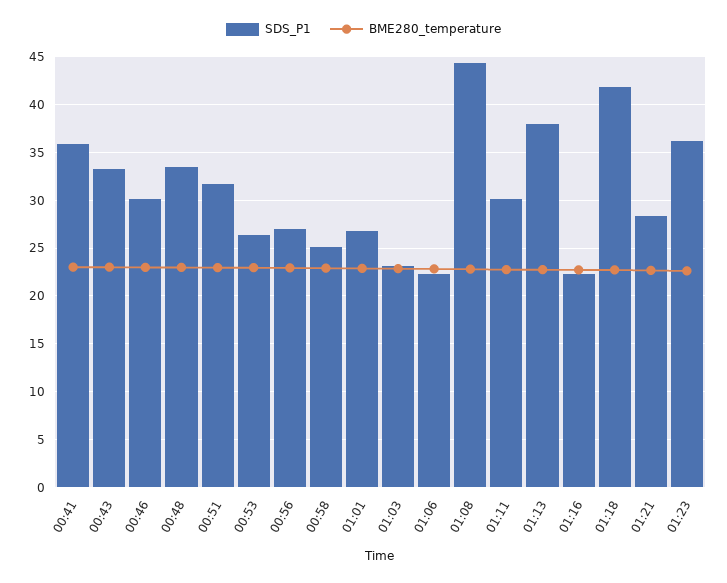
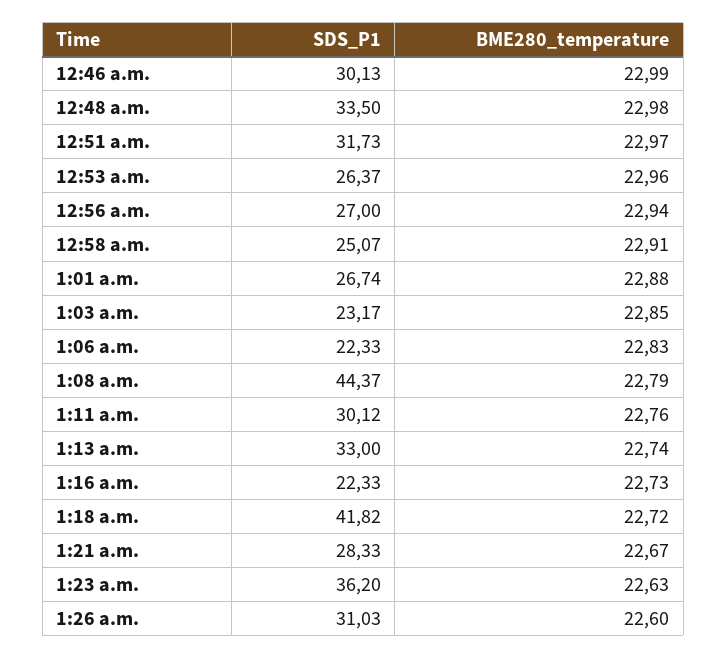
SDS_P1, 00:41: 36 -> none
BME280_temperature, 00:41: 23 -> none
SDS_P1, 00:43: 33 -> none
BME280_temperature, 00:43: 23 -> none
SDS_P1, 01:13: 38 -> 33
SDS_P1, 1:26 a.m.: none -> 31.03
BME280_temperature, 1:26 a.m.: none -> 22.6

